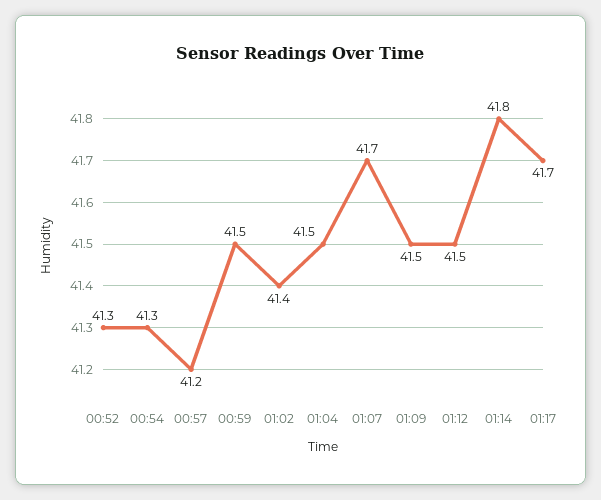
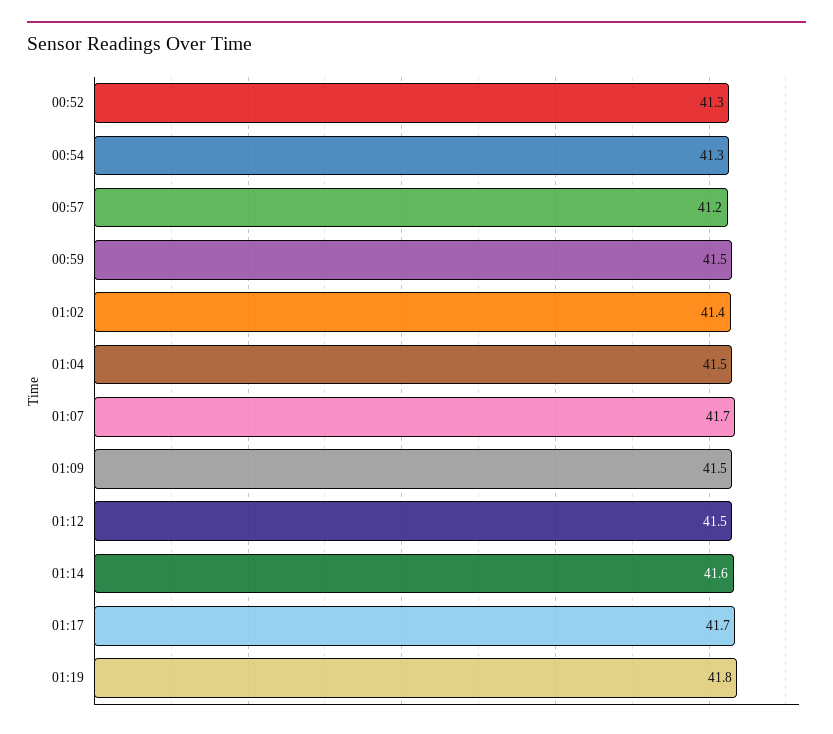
01:14: 41.8 -> 41.6
01:19: none -> 41.8

